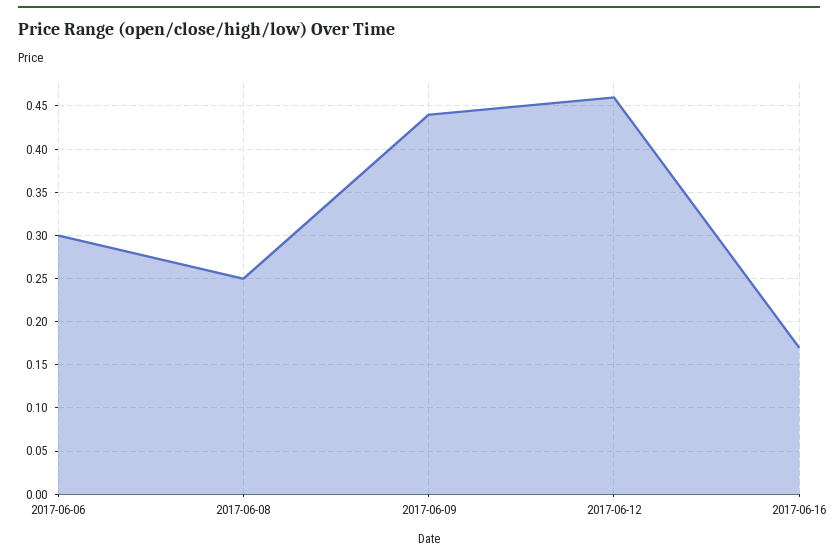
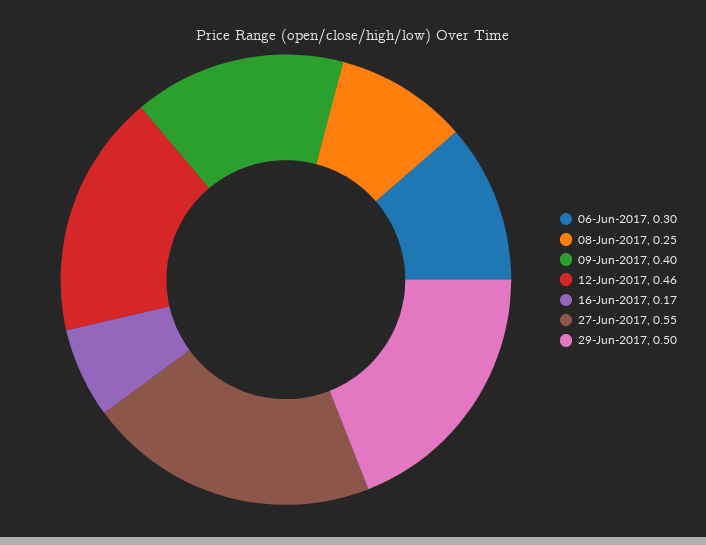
2017-06-09: 0.44 -> 0.4
27-Jun-2017: none -> 0.55
29-Jun-2017: none -> 0.5

